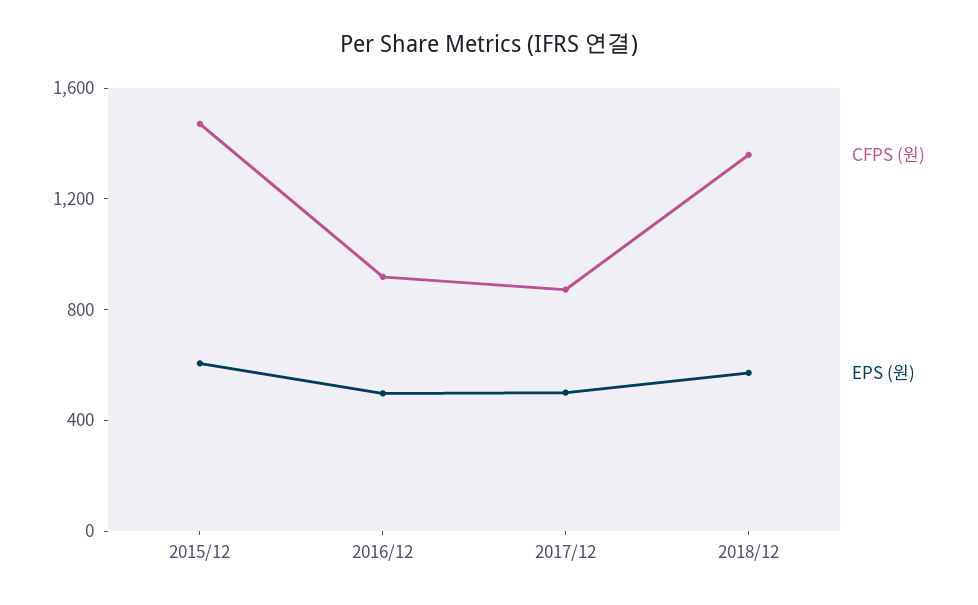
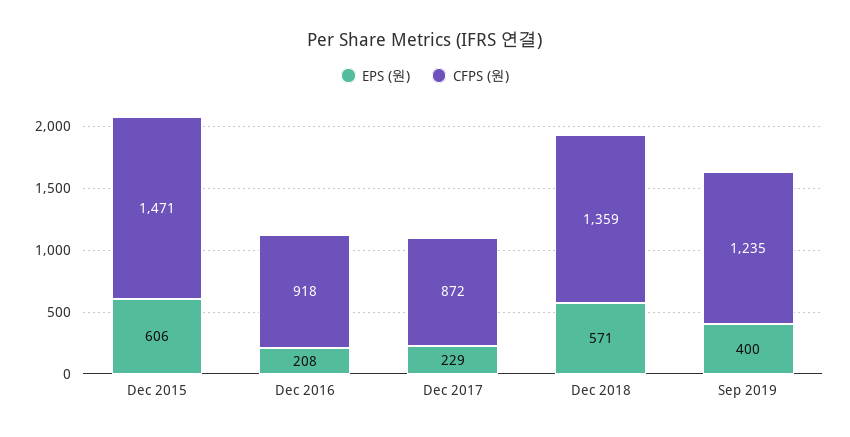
EPS (원), 2016/12: 500 -> 208
EPS (원), 2017/12: 500 -> 229
EPS (원), Sep 2019: none -> 400
CFPS (원), Sep 2019: none -> 1235

